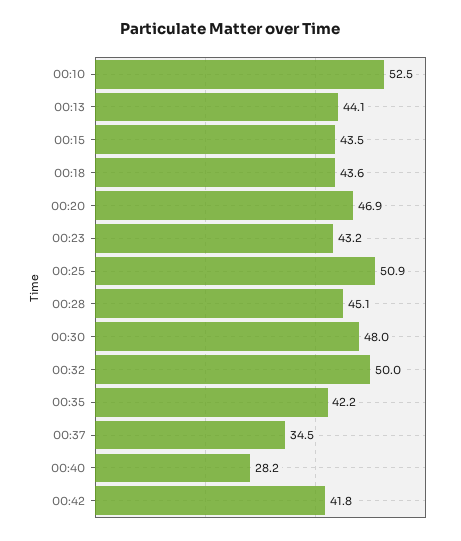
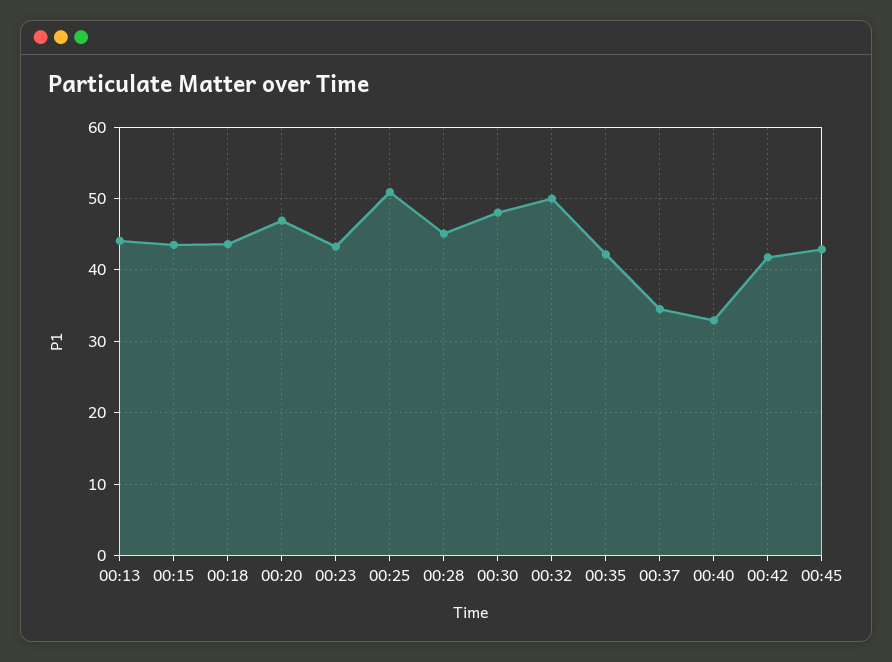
00:10: 52.5 -> none
00:40: 28.2 -> 33
00:45: none -> 43

